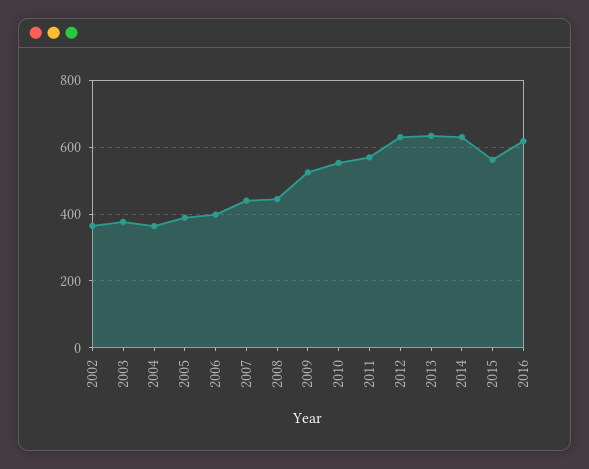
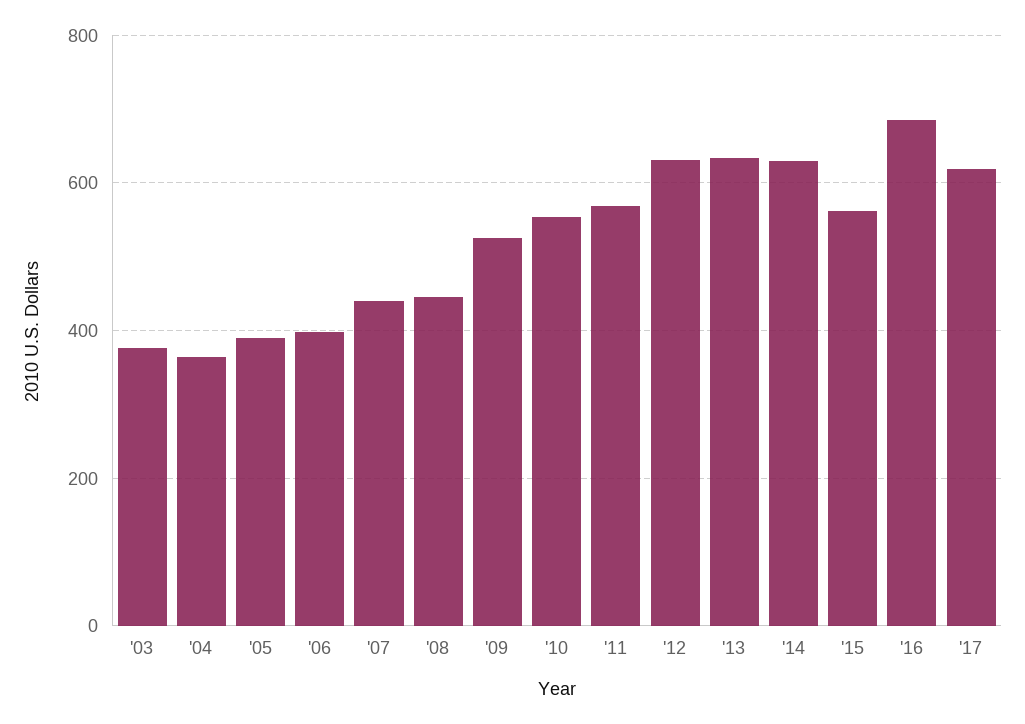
2002: 360 -> none
2016: 620 -> 680
'17: none -> 620

